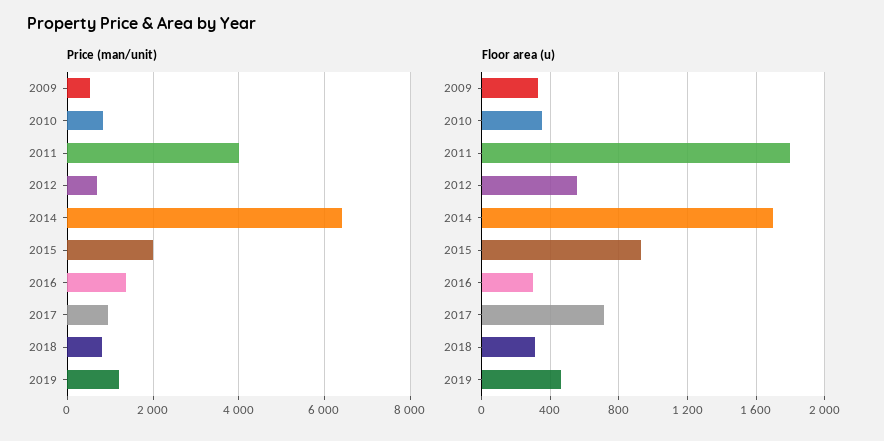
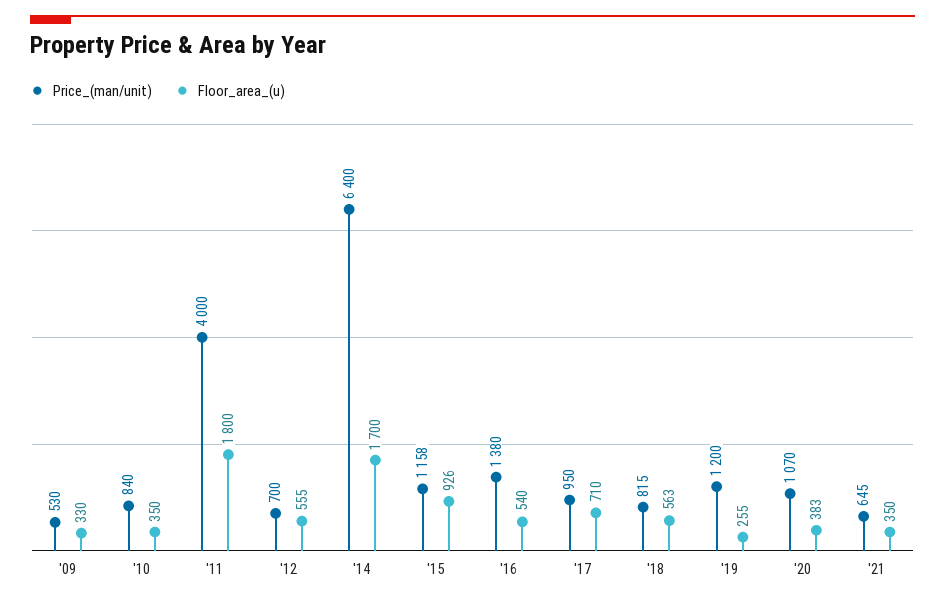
Price (man/unit), 2015: 2000 -> 1158
Floor area (u), 2016: 300 -> 540
Floor area (u), 2018: 300 -> 563
Floor area (u), 2019: 450 -> 255
Price (man/unit), '20: none -> 1070
Floor area (u), '20: none -> 383
Price (man/unit), '21: none -> 645
Floor area (u), '21: none -> 350

